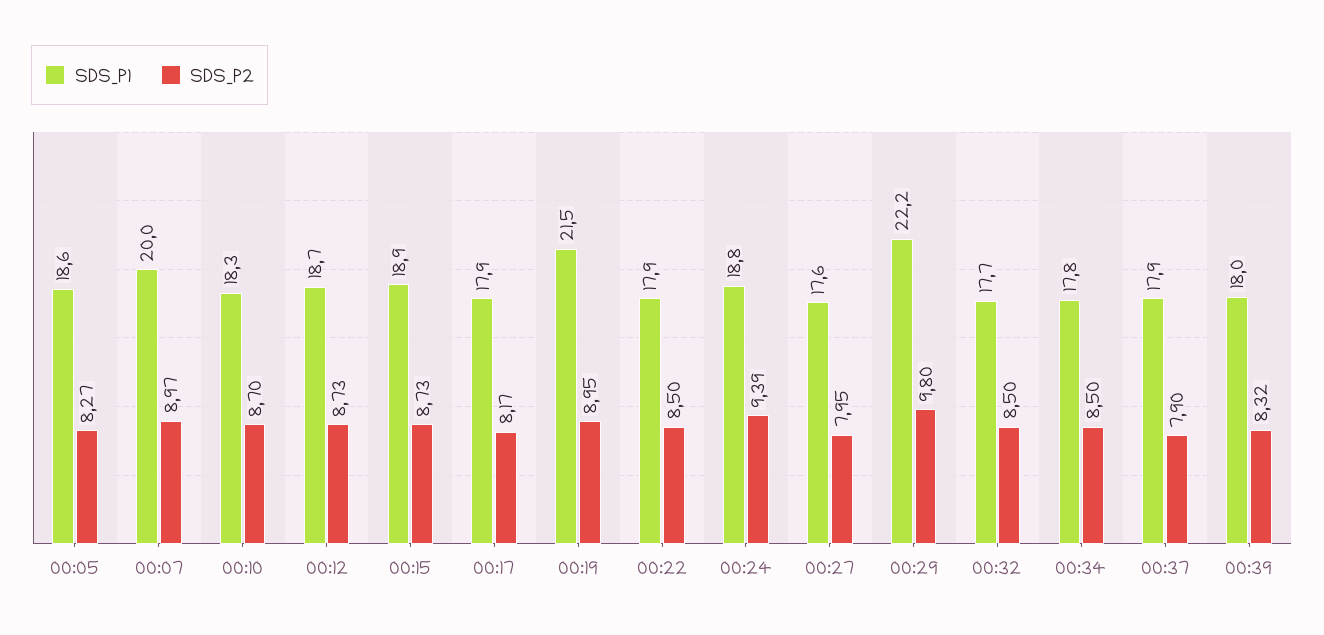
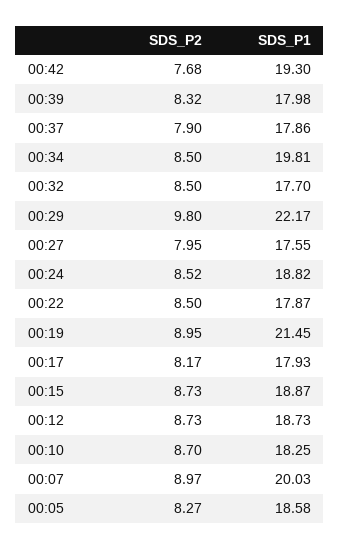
SDS_P2, 00:24: 9.39 -> 8.52
SDS_P1, 00:34: 17.8 -> 19.81
SDS_P2, 00:42: none -> 7.68
SDS_P1, 00:42: none -> 19.3

